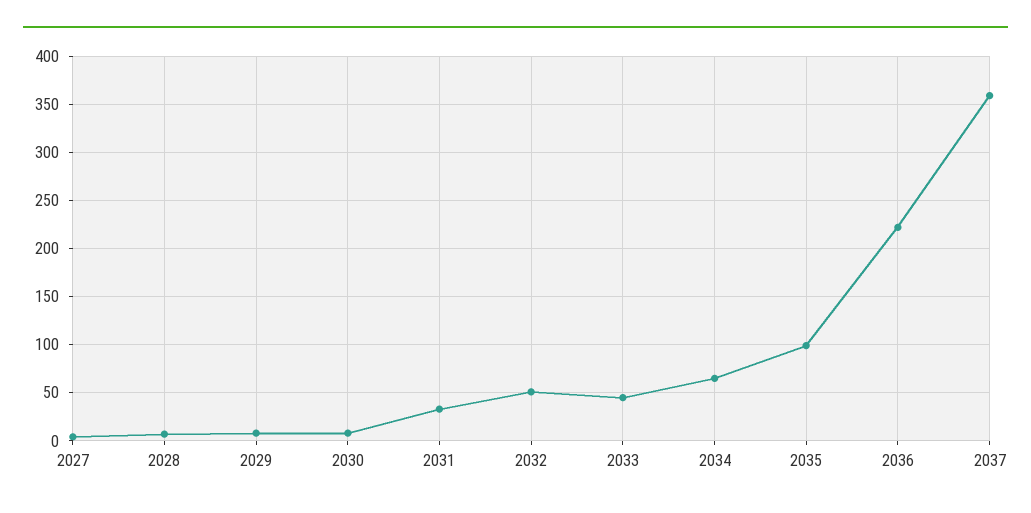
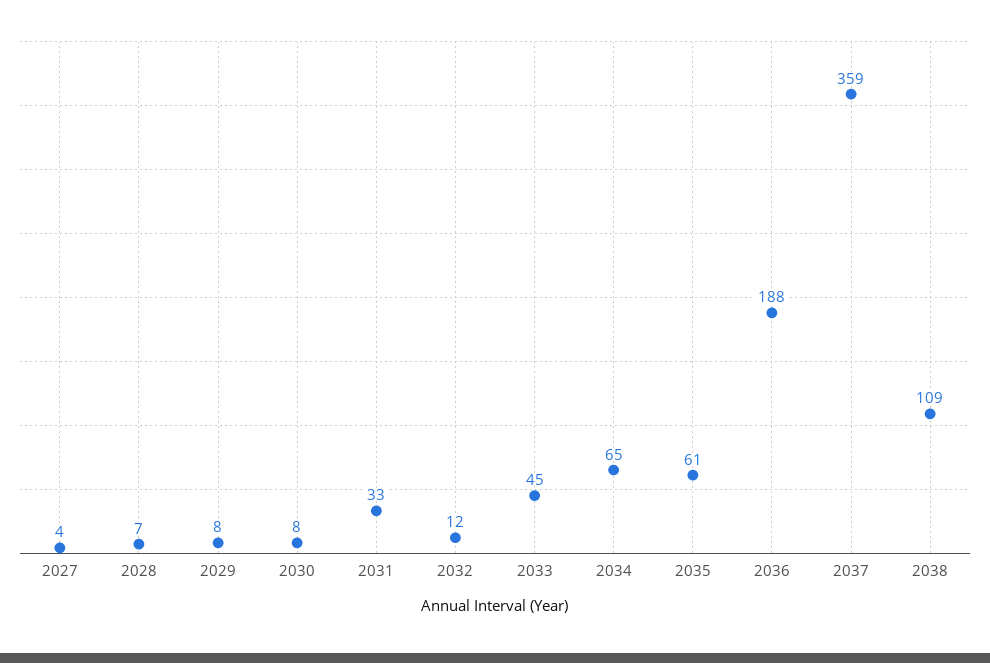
2032: 50 -> 12
2035: 100 -> 61
2036: 220 -> 188
2038: none -> 109

